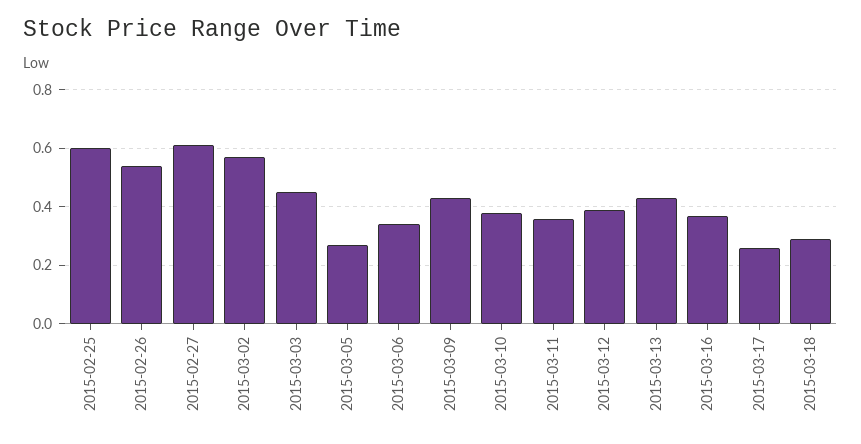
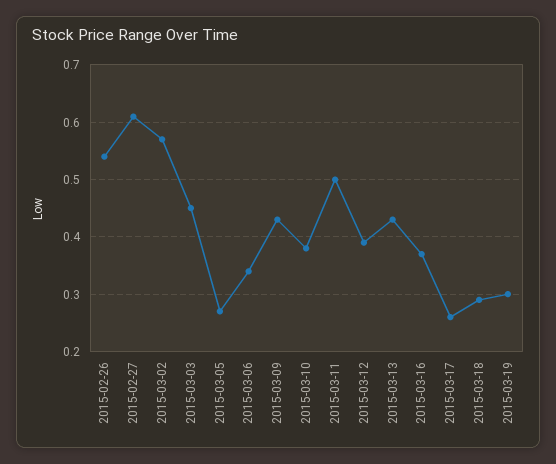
2015-02-25: 0.6 -> none
2015-03-11: 0.35 -> 0.5
2015-03-19: none -> 0.3

